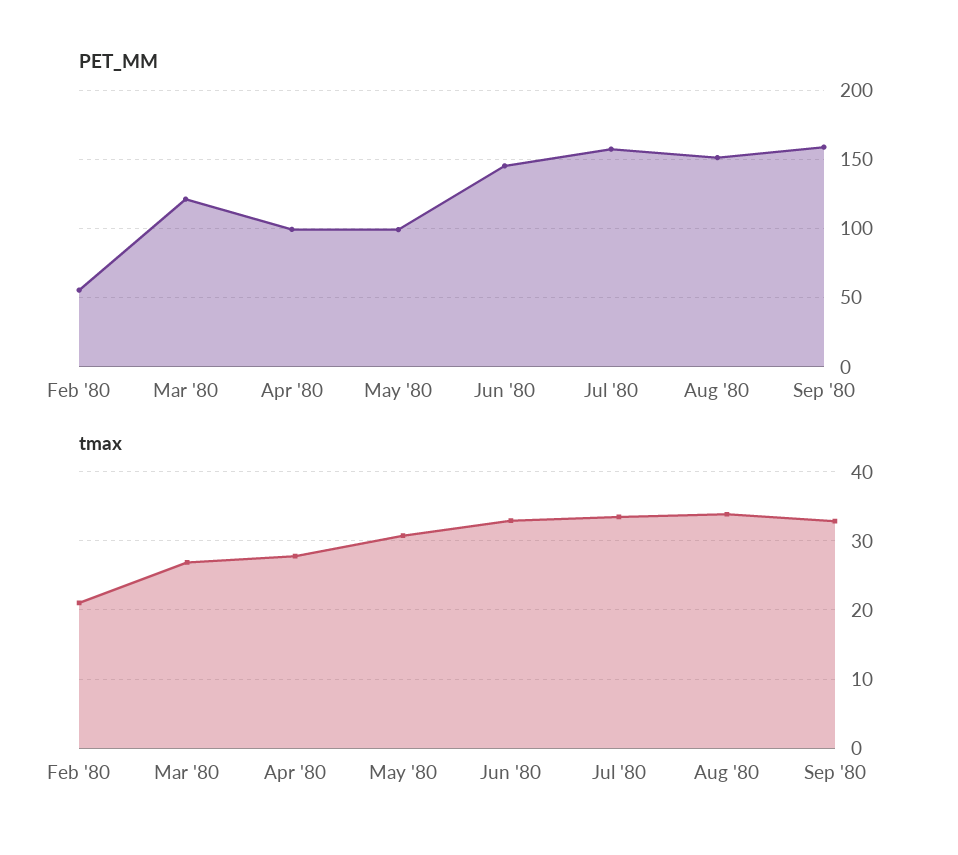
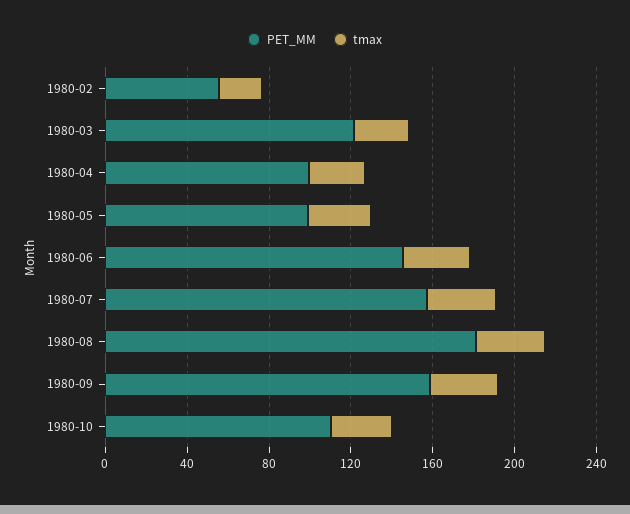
PET_MM, Aug '80: 150 -> 180
PET_MM, 1980-10: none -> 110
tmax, 1980-10: none -> 30

